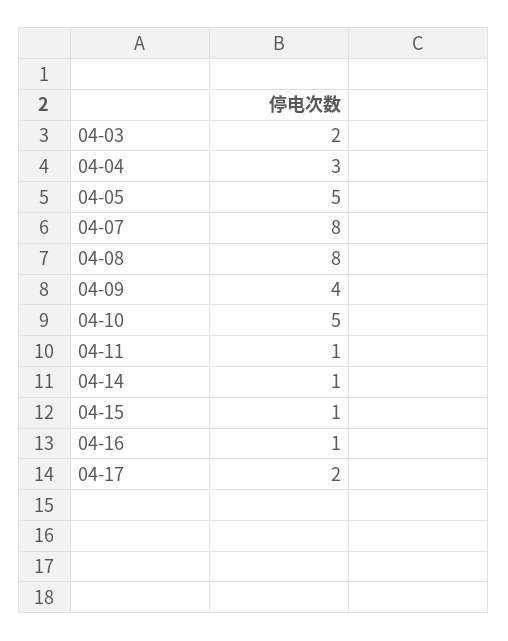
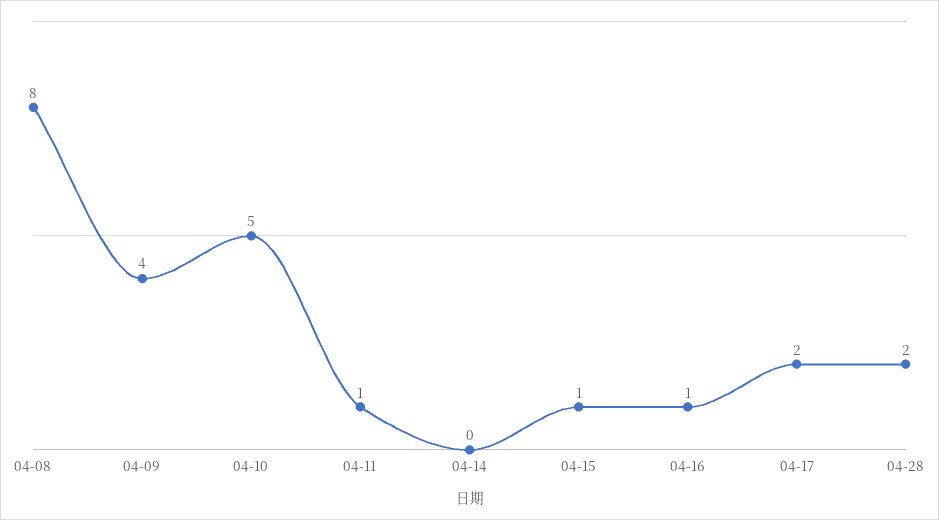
04-03: 2 -> none
04-04: 3 -> none
04-05: 5 -> none
04-07: 8 -> none
04-14: 1 -> 0
04-28: none -> 2

